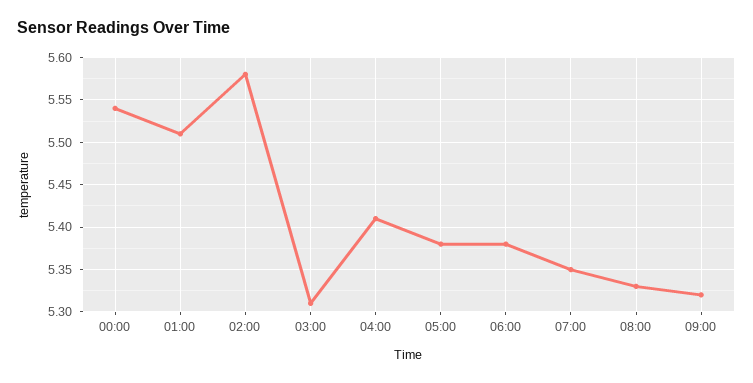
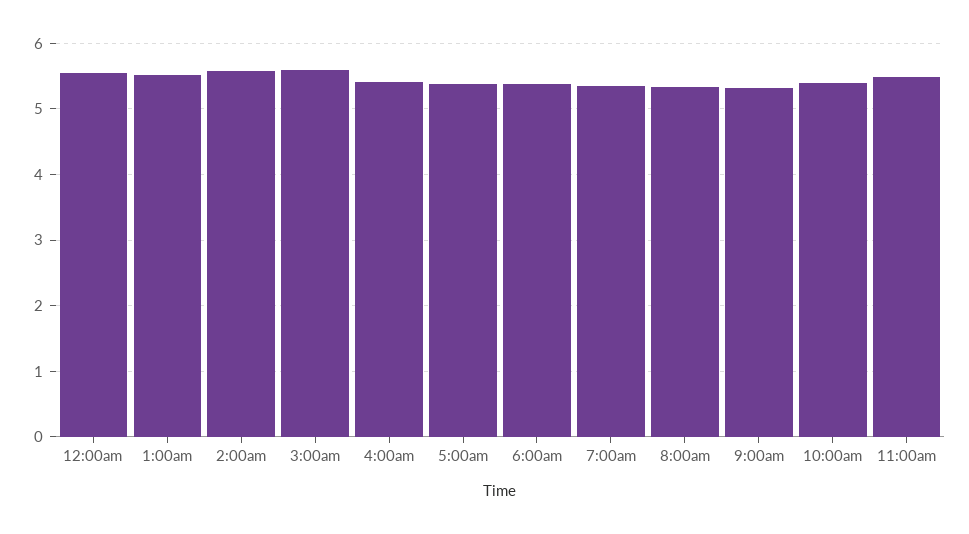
03:00: 5.31 -> 5.6
10:00am: none -> 5.4
11:00am: none -> 5.5

